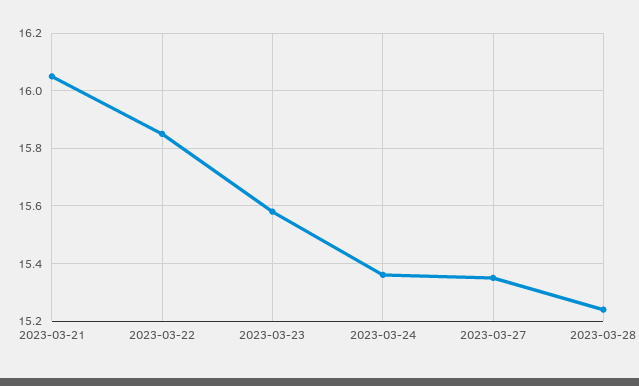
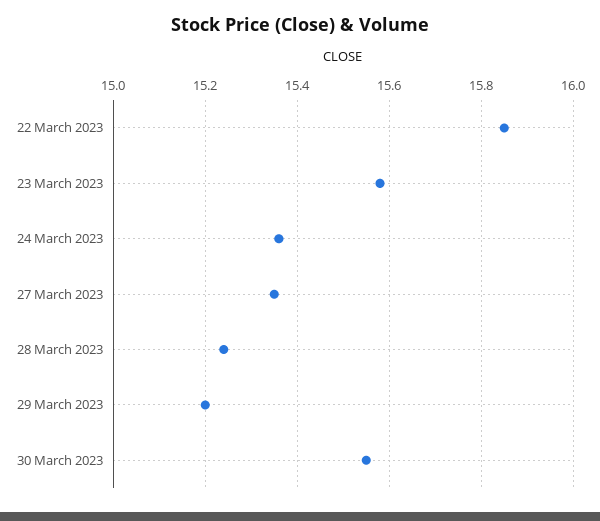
2023-03-21: 16.05 -> none
29 March 2023: none -> 15.2
30 March 2023: none -> 15.55

